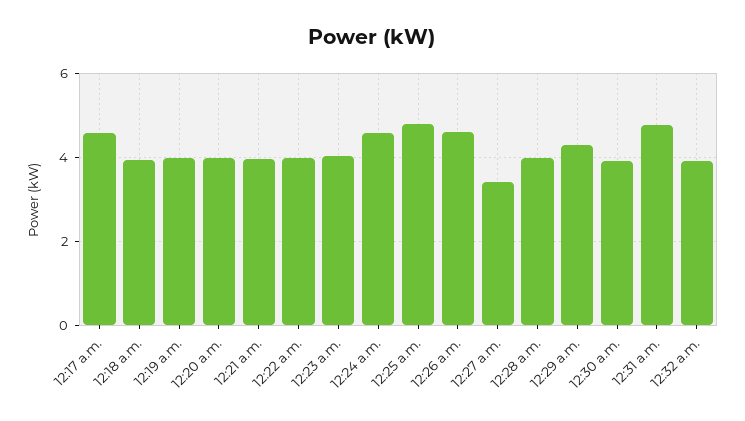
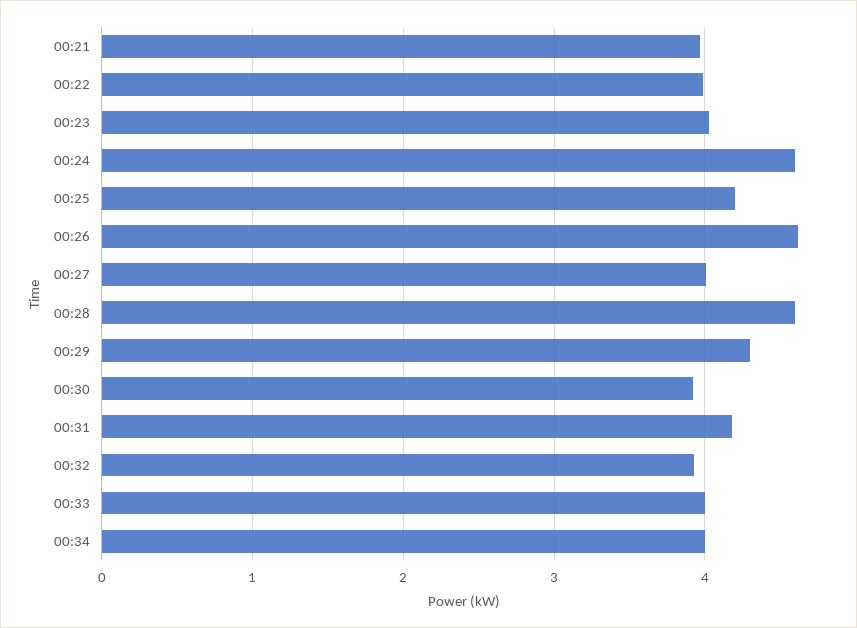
12:17 a.m.: 4.6 -> none
12:18 a.m.: 4 -> none
12:19 a.m.: 4 -> none
12:20 a.m.: 4 -> none
12:25 a.m.: 4.8 -> 4.2
12:27 a.m.: 3.4 -> 4
12:28 a.m.: 4 -> 4.6
12:31 a.m.: 4.8 -> 4.2
00:33: none -> 4
00:34: none -> 4

